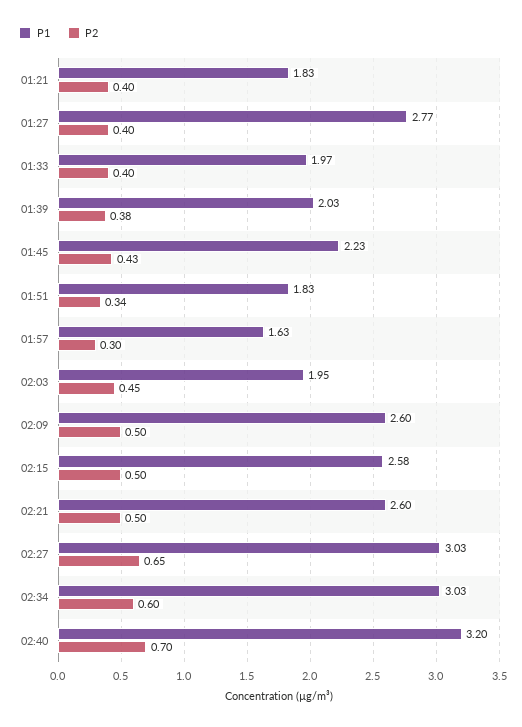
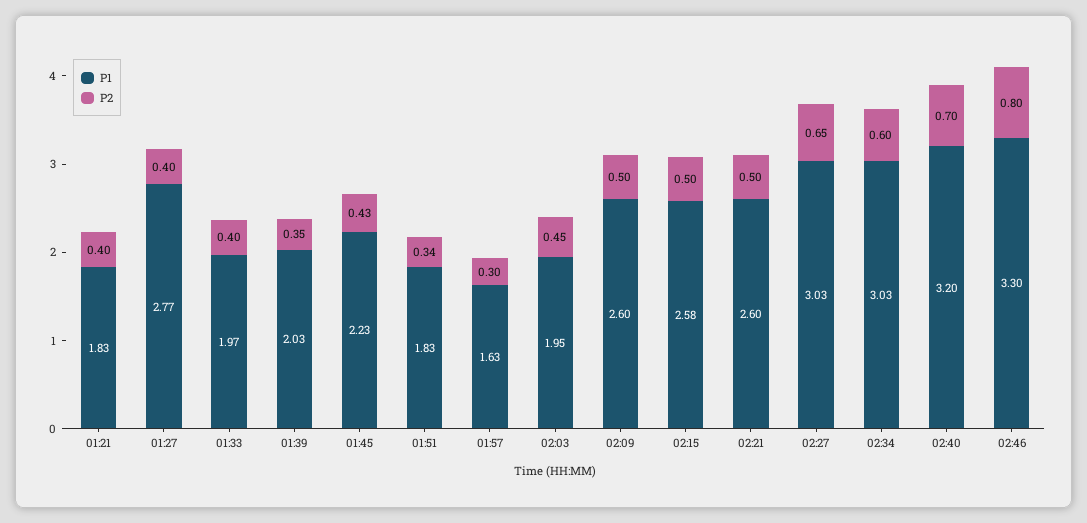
P2, 01:39: 0.38 -> 0.35
P1, 02:46: none -> 3.3
P2, 02:46: none -> 0.8

